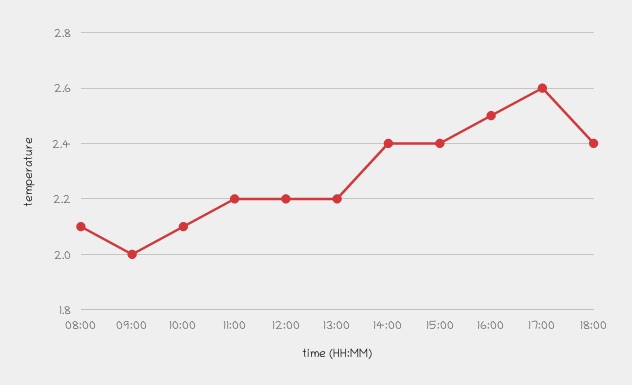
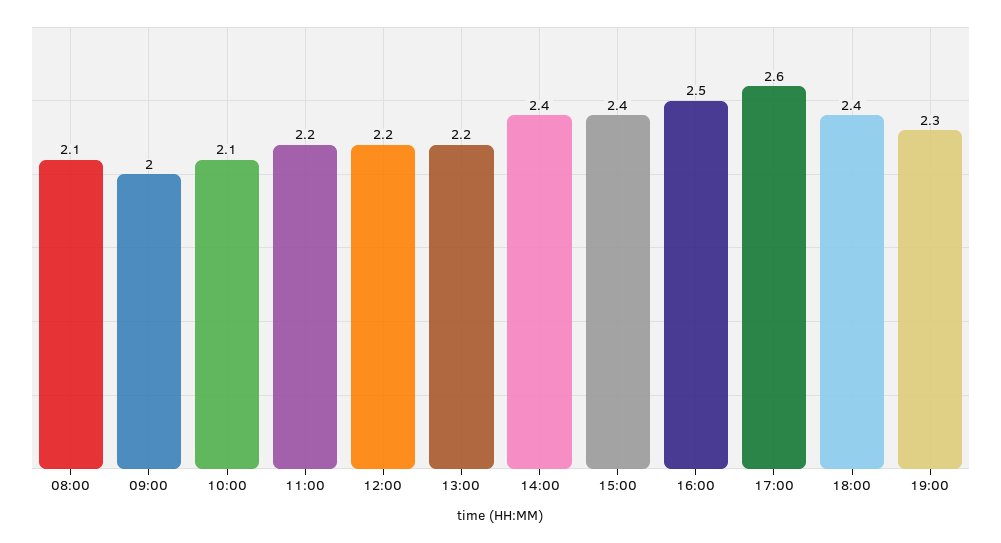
19:00: none -> 2.3

